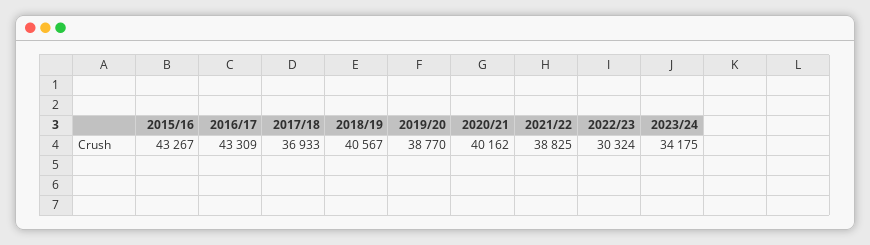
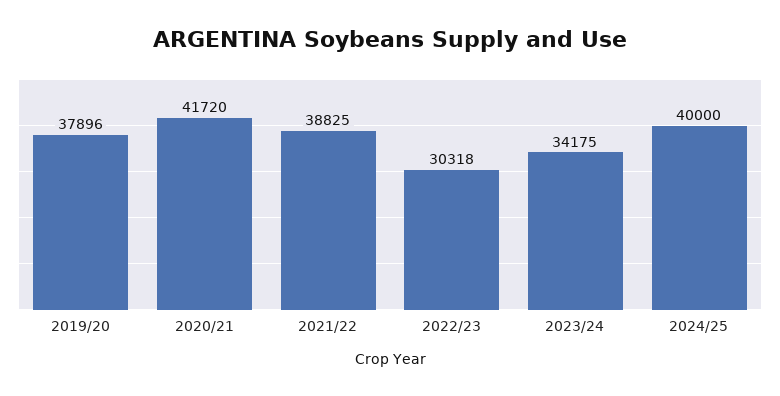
2015/16: 43267 -> none
2016/17: 43309 -> none
2017/18: 36933 -> none
2018/19: 40567 -> none
2019/20: 38770 -> 37896
2020/21: 40162 -> 41720
2022/23: 30324 -> 30318
2024/25: none -> 40000

